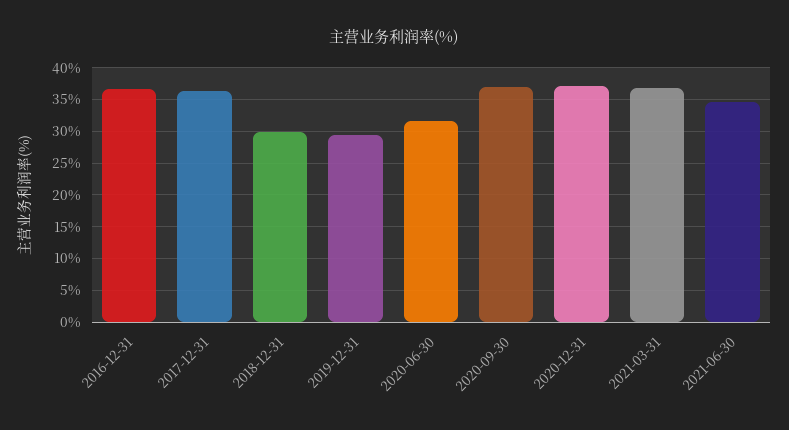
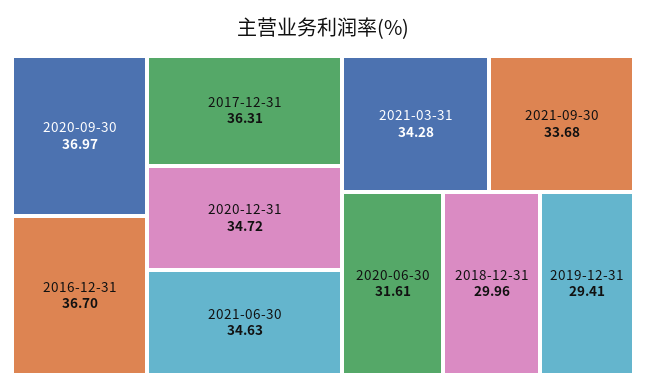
2020-12-31: 37 -> 34.72
2021-03-31: 37 -> 34.28
2021-09-30: none -> 33.68

